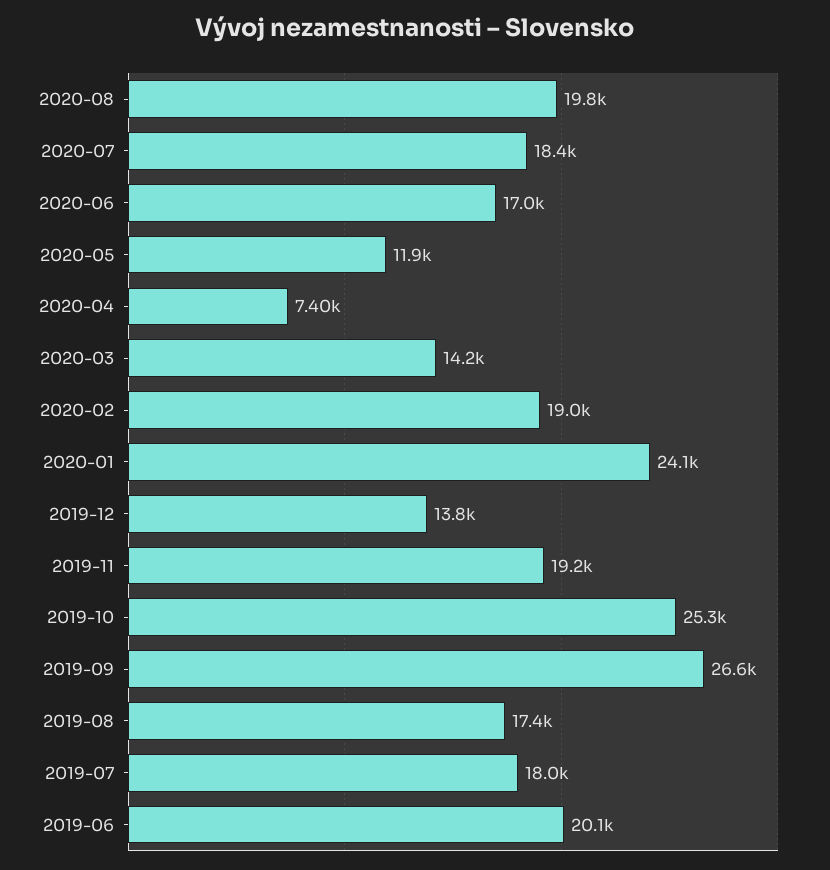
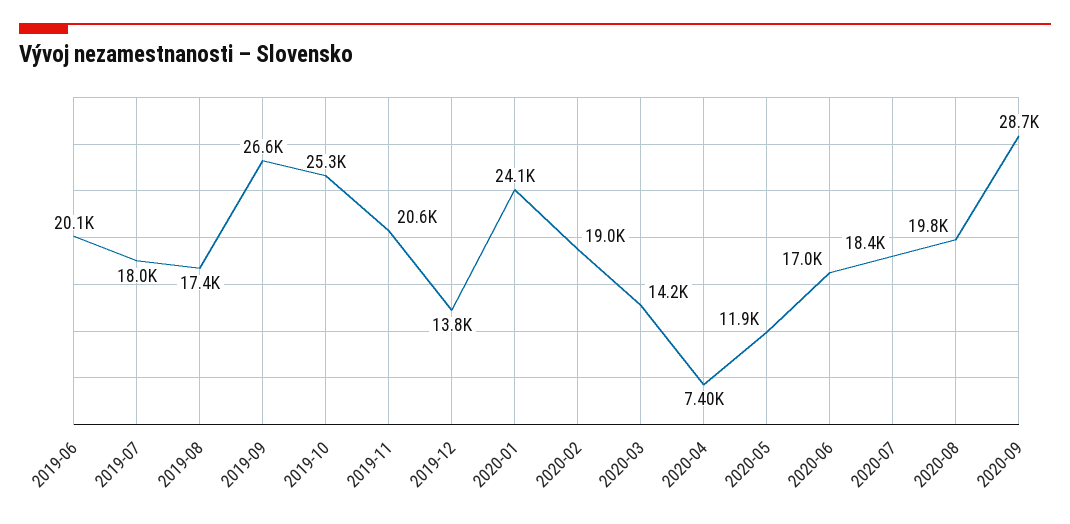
2019-11: 19200 -> 20600
2020-09: none -> 28700

